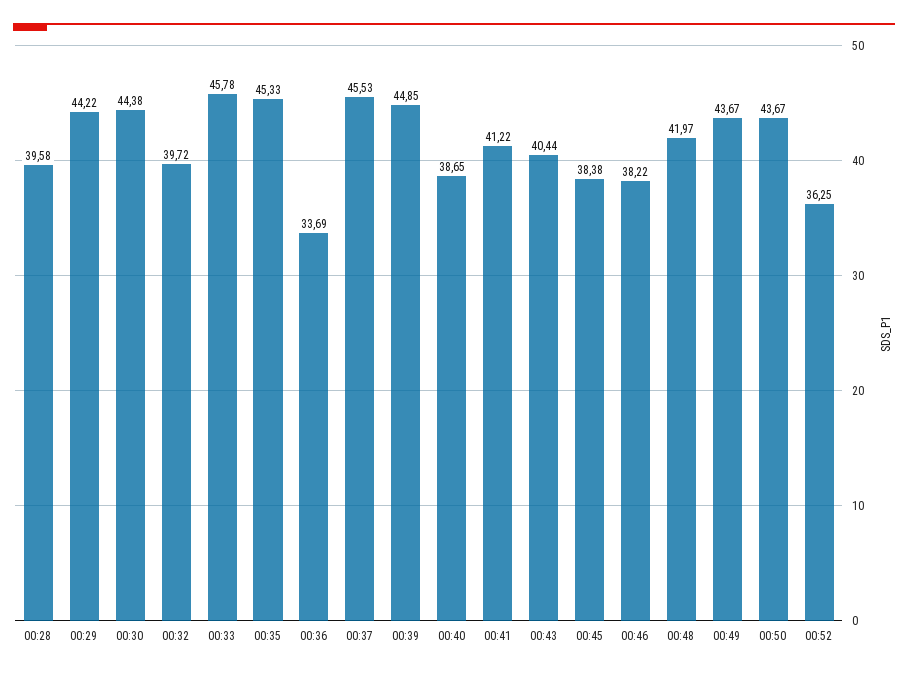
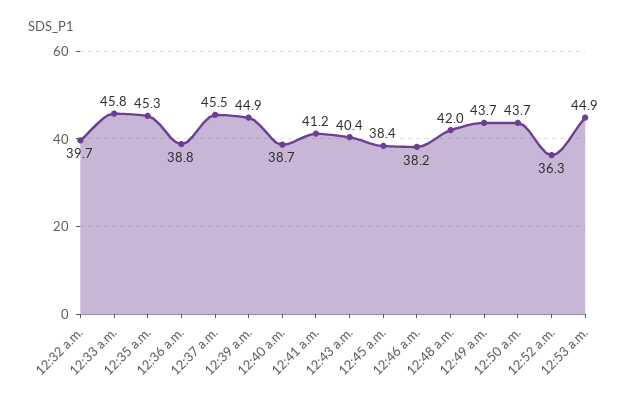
00:28: 39.58 -> none
00:29: 44.22 -> none
00:30: 44.38 -> none
00:36: 33.69 -> 38.8
12:53 a.m.: none -> 44.9

